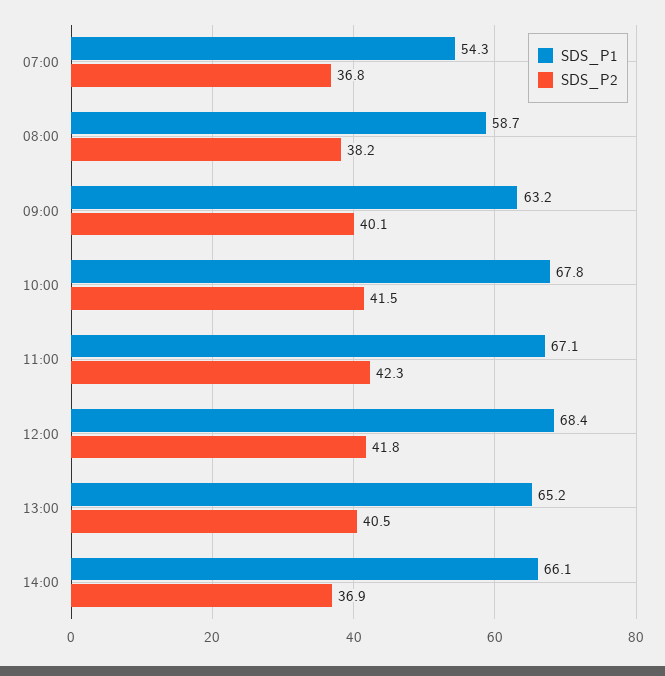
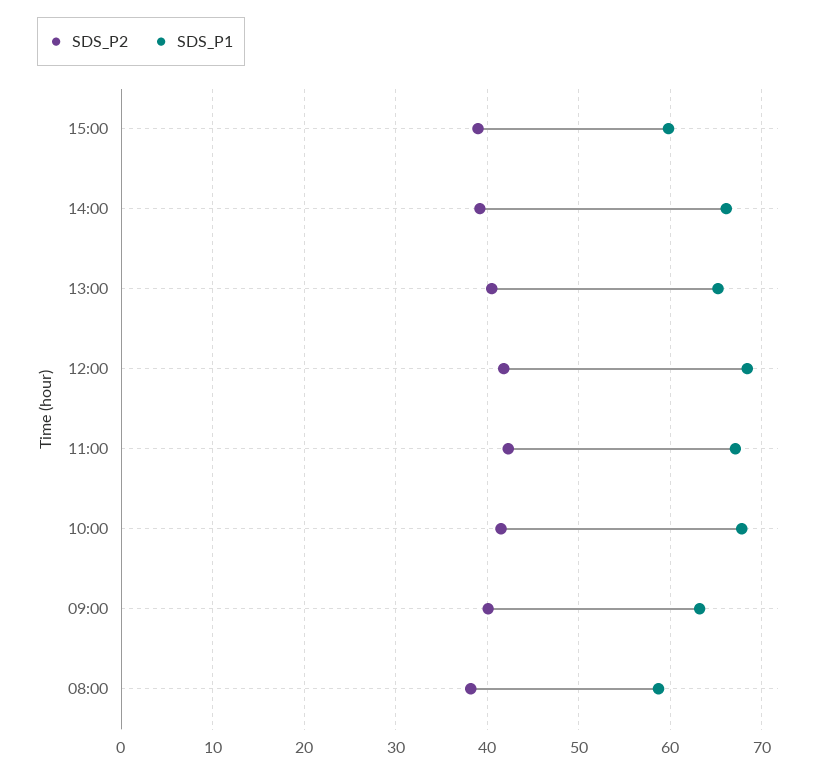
SDS_P1, 07:00: 54.3 -> none
SDS_P2, 07:00: 36.8 -> none
SDS_P2, 14:00: 36.9 -> 39
SDS_P2, 15:00: none -> 39
SDS_P1, 15:00: none -> 60

